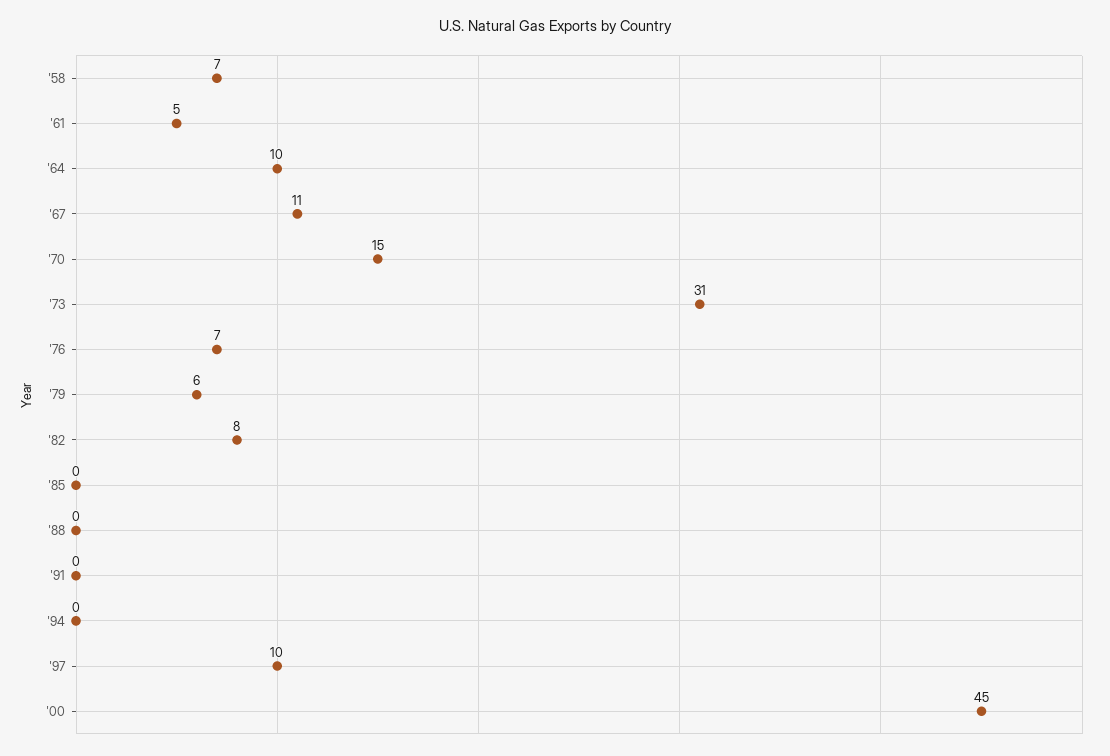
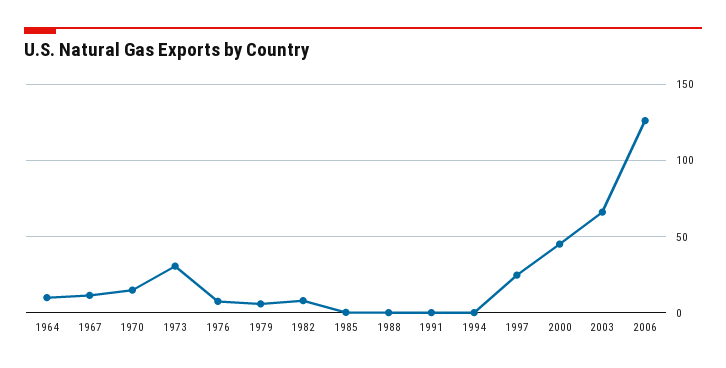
'58: 7 -> none
'61: 5 -> none
'97: 10 -> 25
2003: none -> 65
2006: none -> 125

